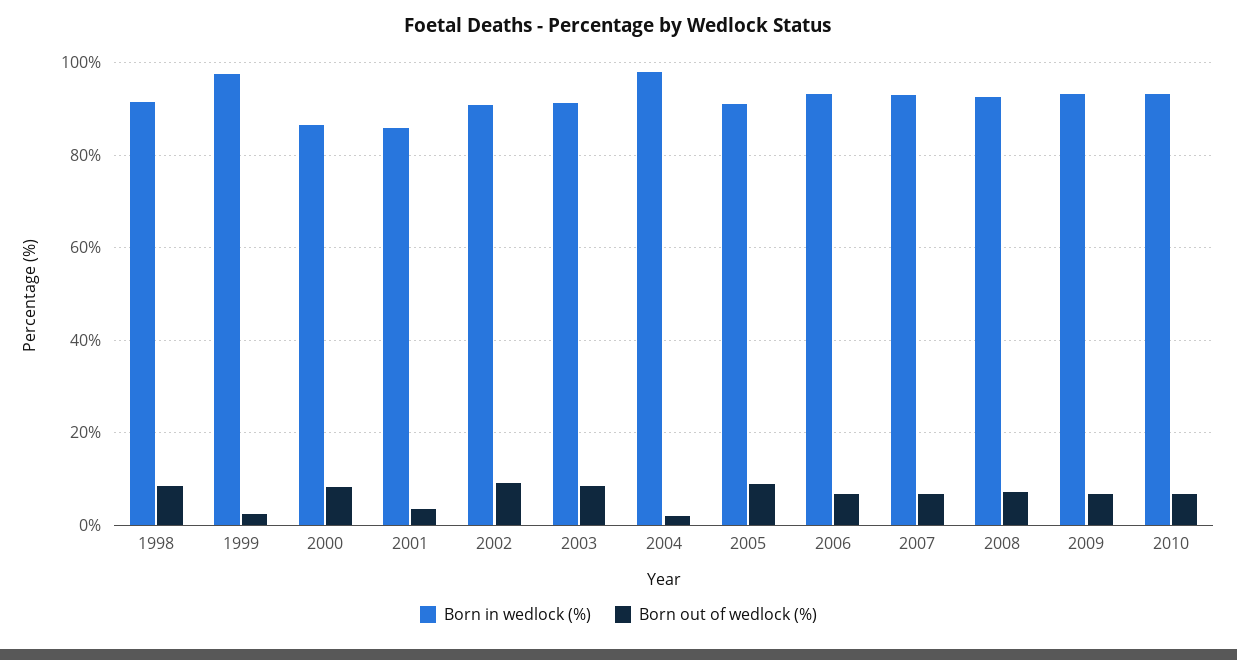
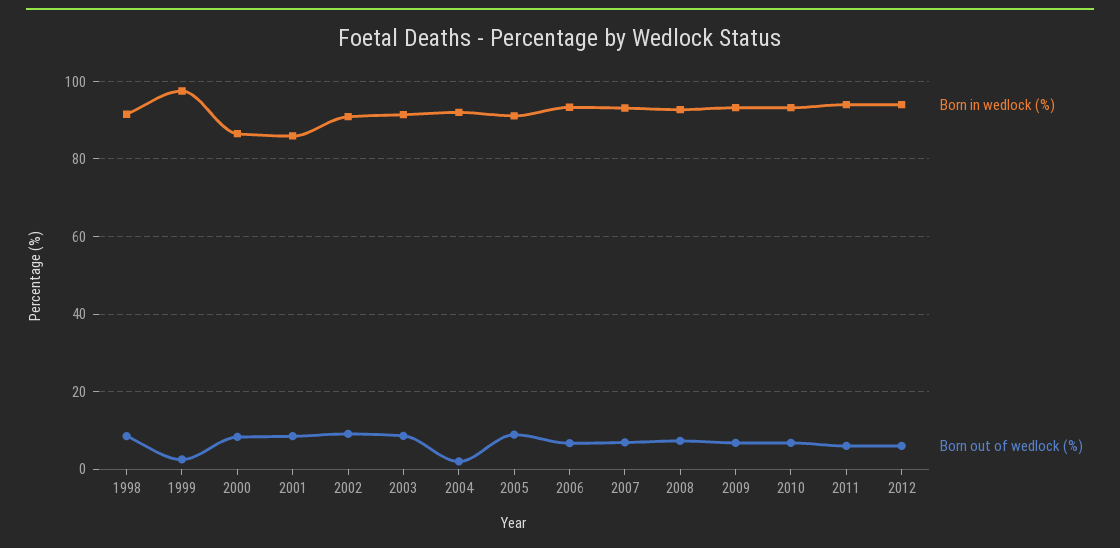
Born out of wedlock (%), 2001: 4 -> 8
Born in wedlock (%), 2004: 98 -> 92
Born in wedlock (%), 2011: none -> 94
Born out of wedlock (%), 2011: none -> 6
Born in wedlock (%), 2012: none -> 94
Born out of wedlock (%), 2012: none -> 6

